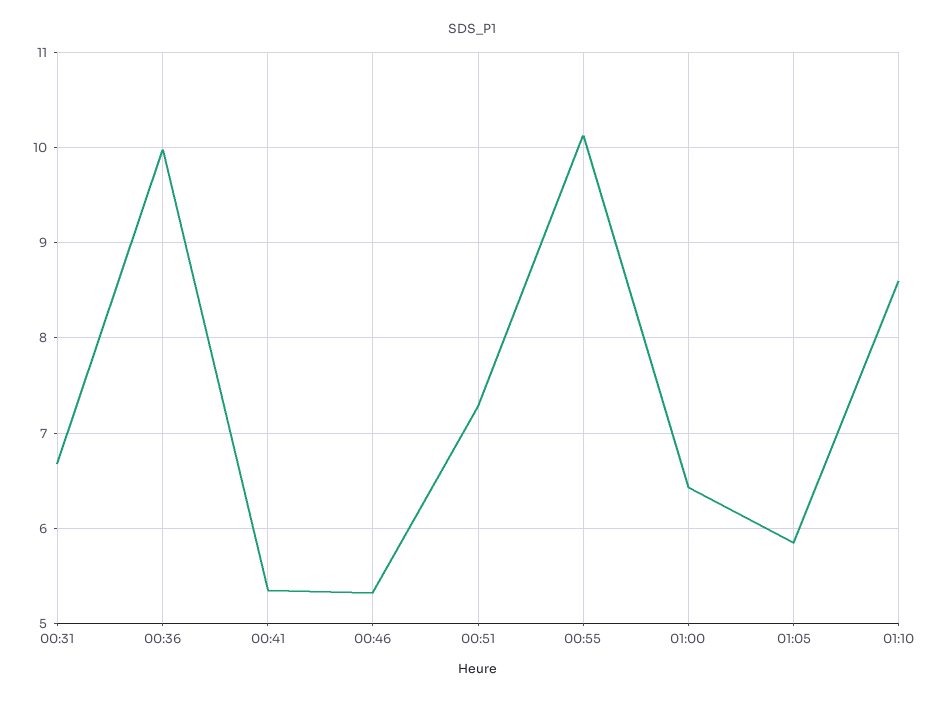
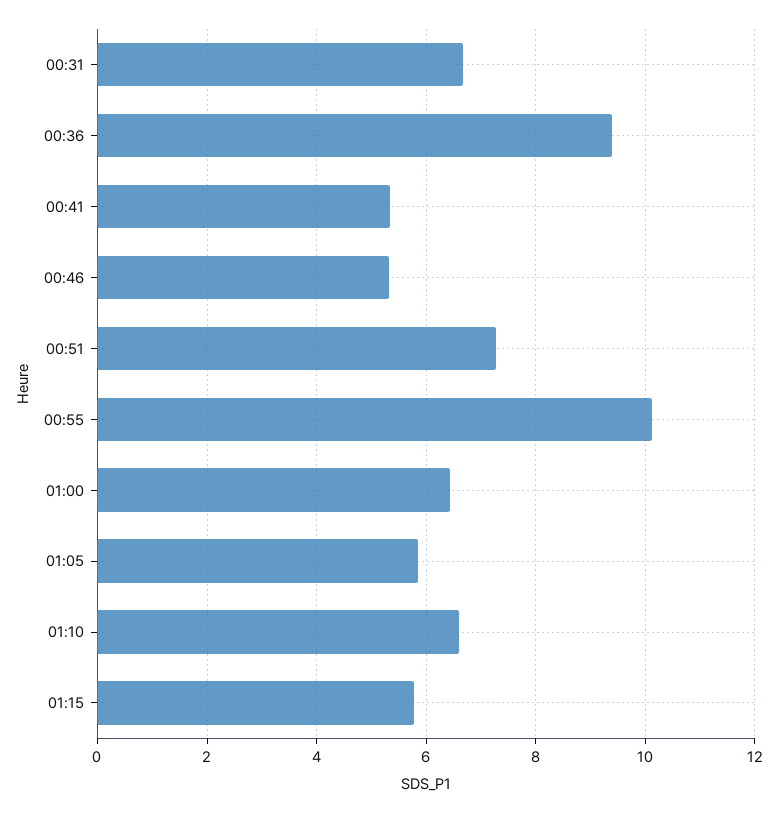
00:36: 10 -> 9.4
01:10: 8.6 -> 6.6
01:15: none -> 5.8

